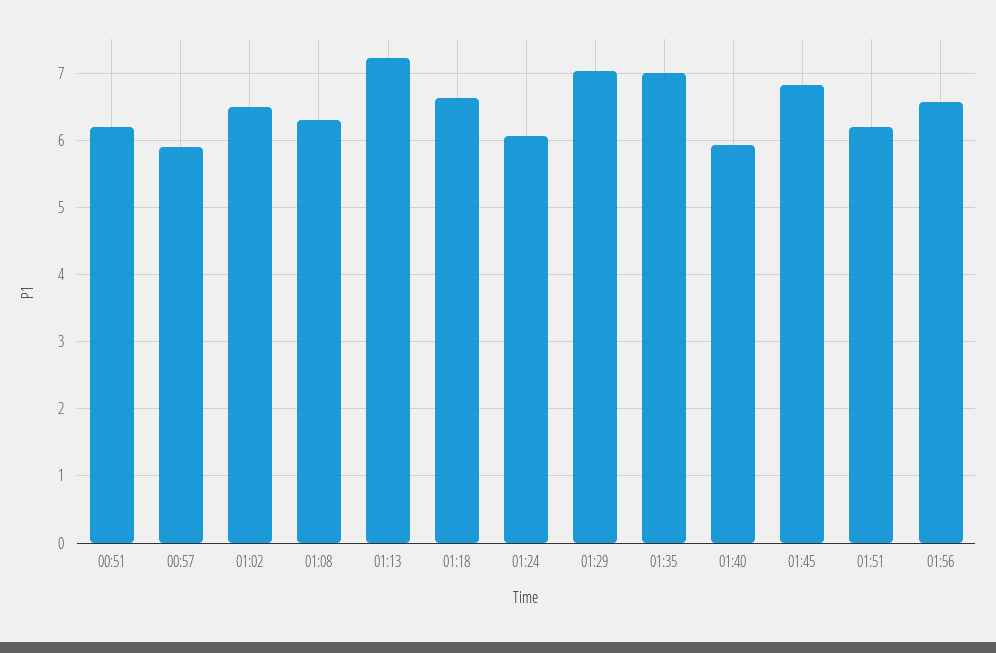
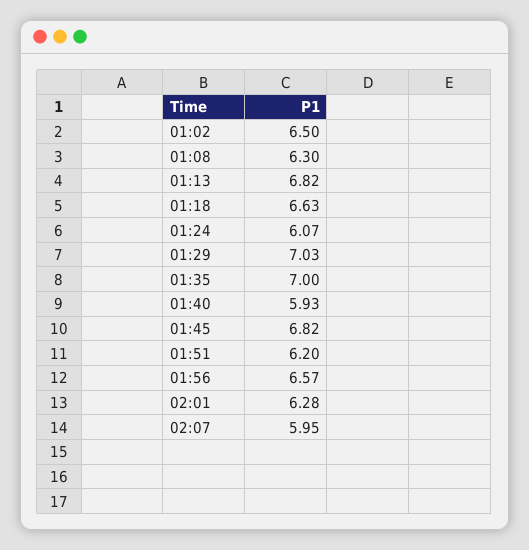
00:51: 6.2 -> none
00:57: 5.9 -> none
01:13: 7.2 -> 6.82
02:01: none -> 6.28
02:07: none -> 5.95

